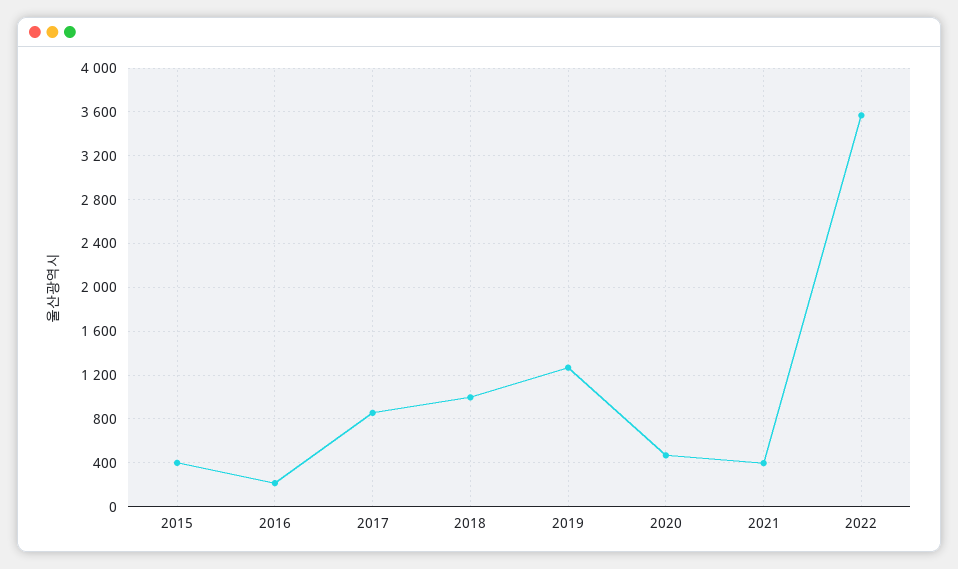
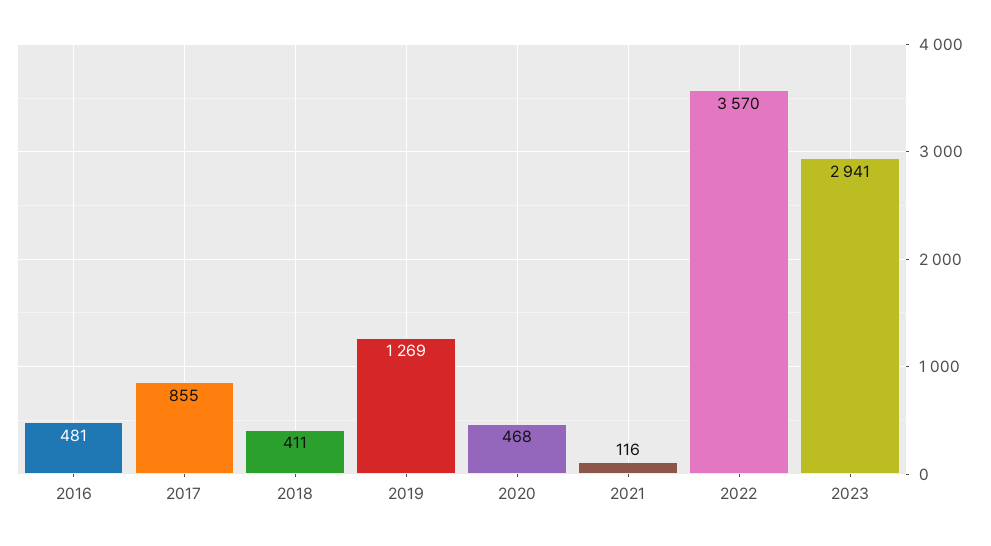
2015: 400 -> none
2016: 200 -> 481
2018: 1000 -> 411
2021: 400 -> 116
2023: none -> 2941

